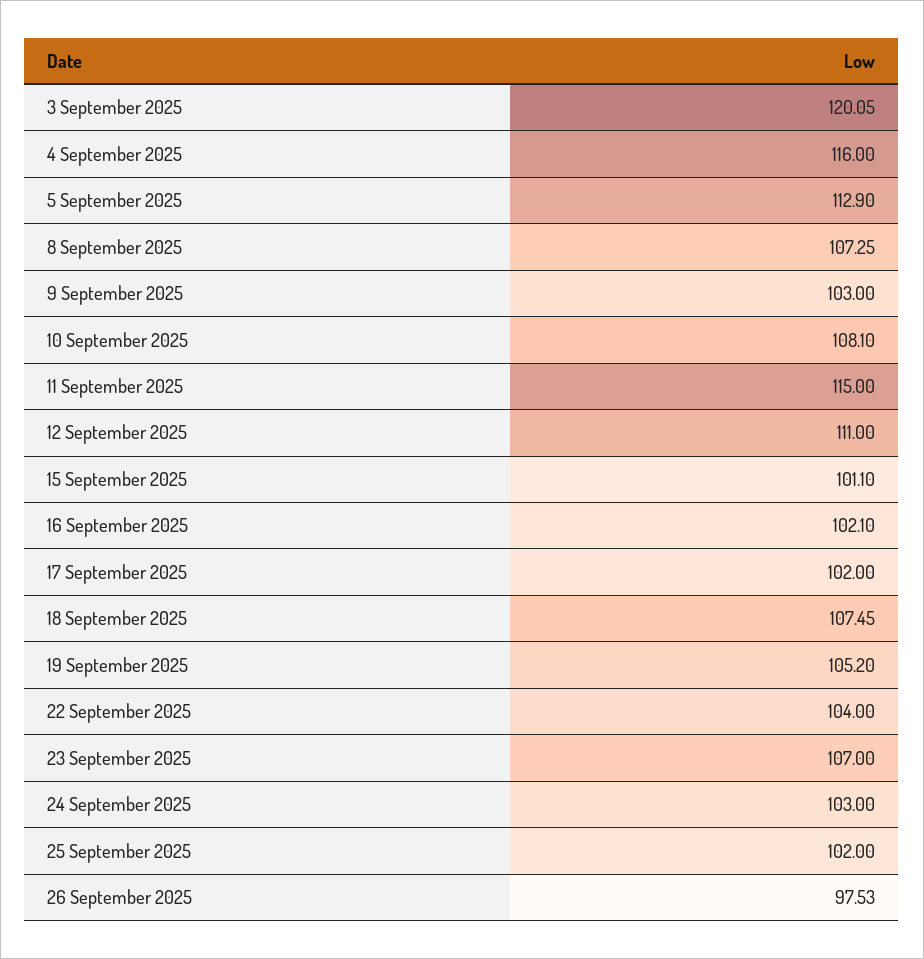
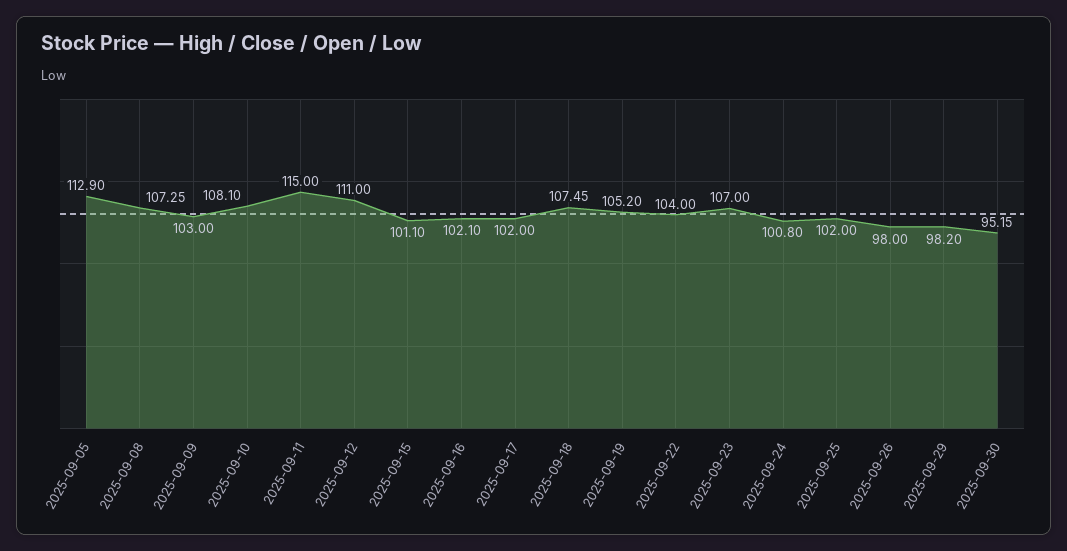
3 September 2025: 120.05 -> none
4 September 2025: 116 -> none
24 September 2025: 103 -> 100.8
26 September 2025: 97.53 -> 98
2025-09-29: none -> 98.2
2025-09-30: none -> 95.15

